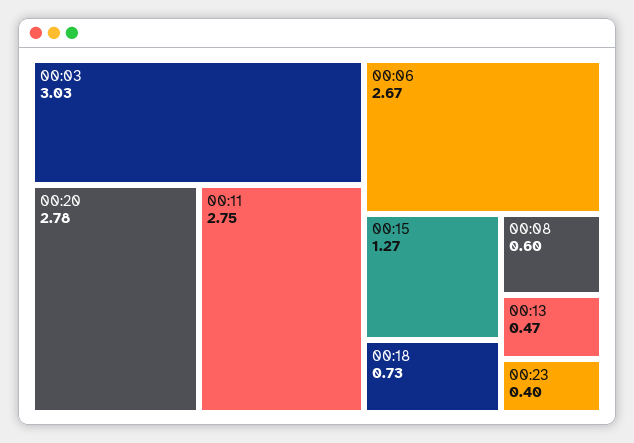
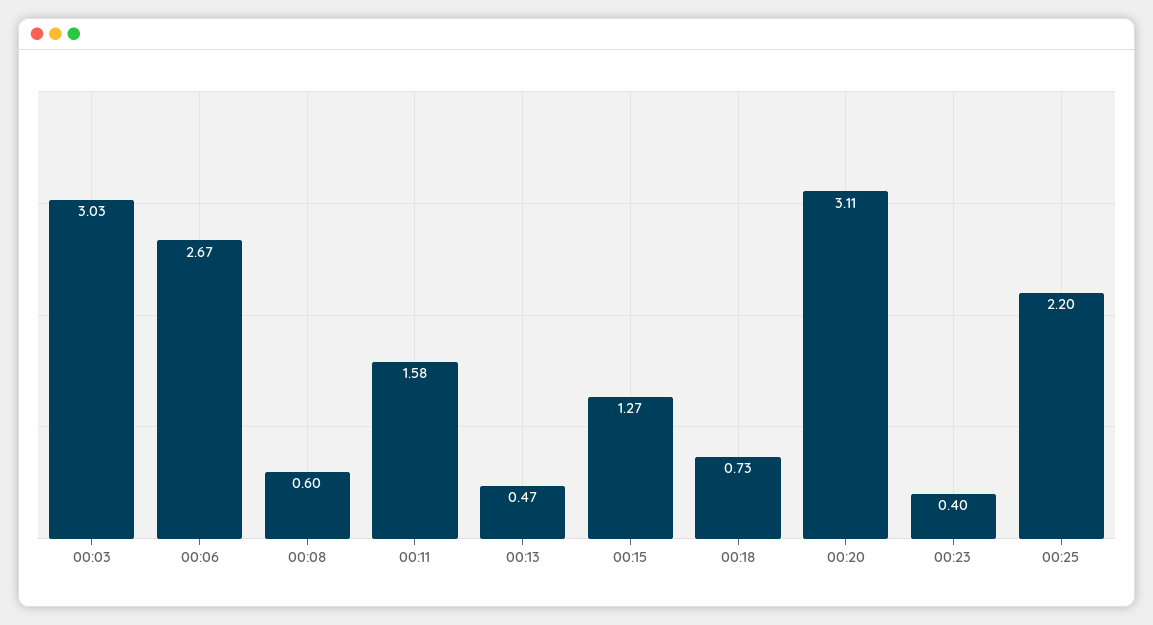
00:20: 2.78 -> 3.11
00:11: 2.75 -> 1.58
00:25: none -> 2.2

